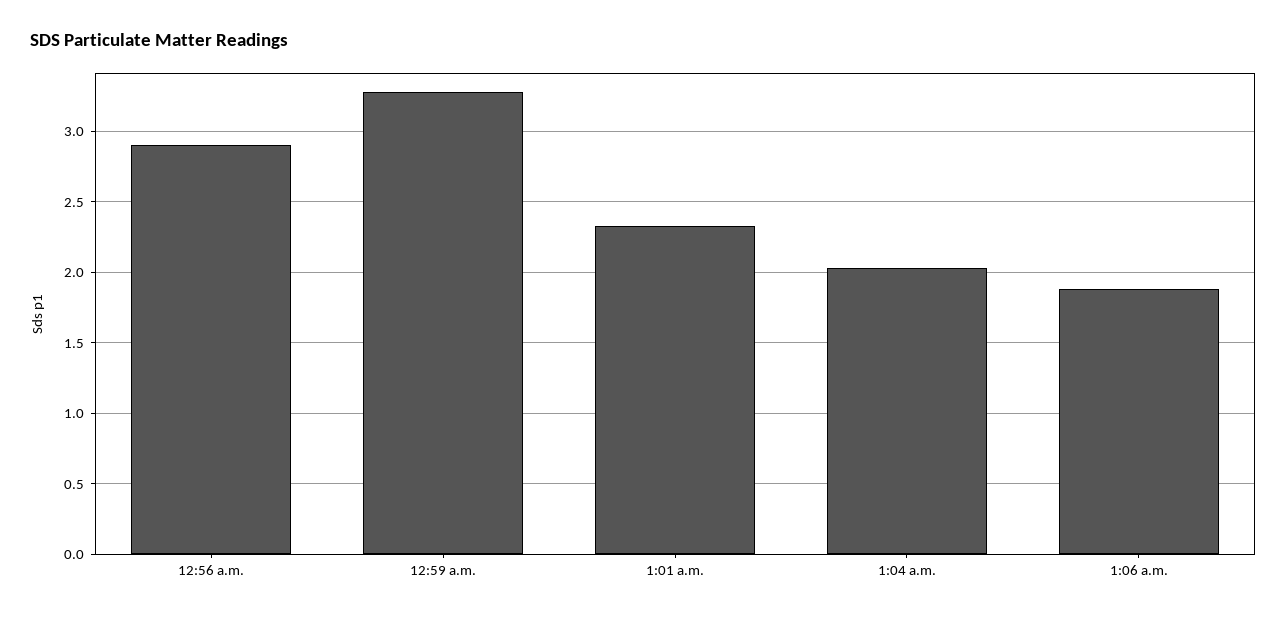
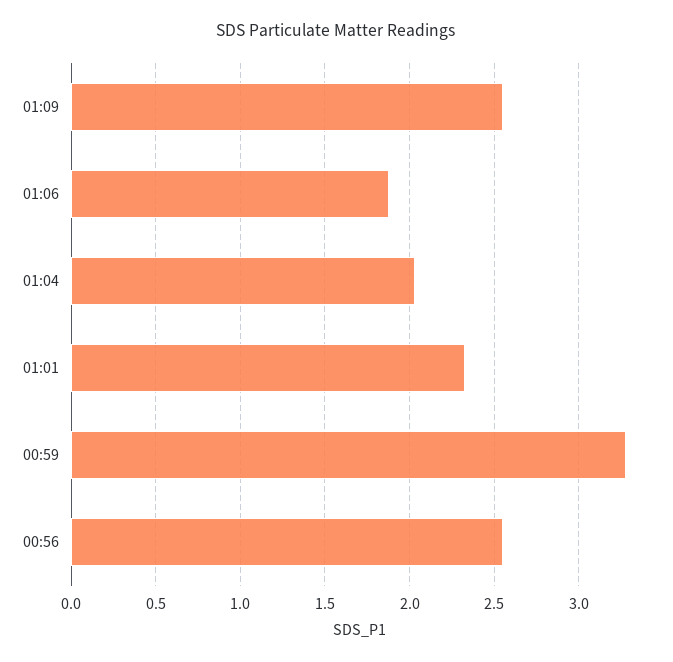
12:56 a.m.: 2.9 -> 2.55
01:09: none -> 2.55

